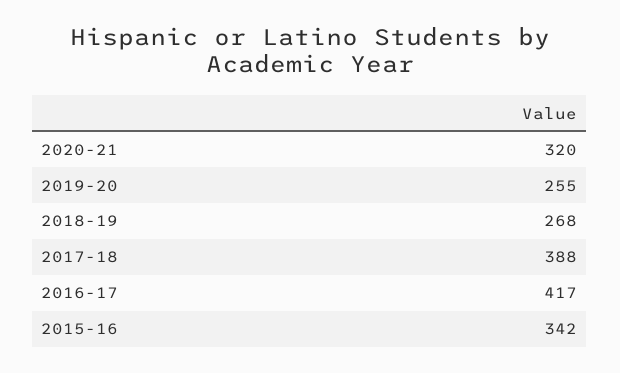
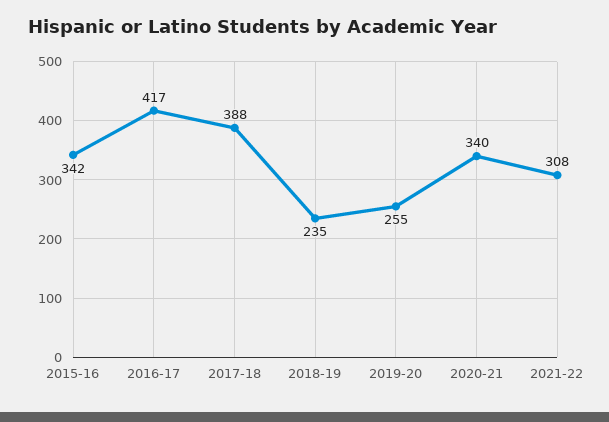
2020-21: 320 -> 340
2018-19: 268 -> 235
2021-22: none -> 308

